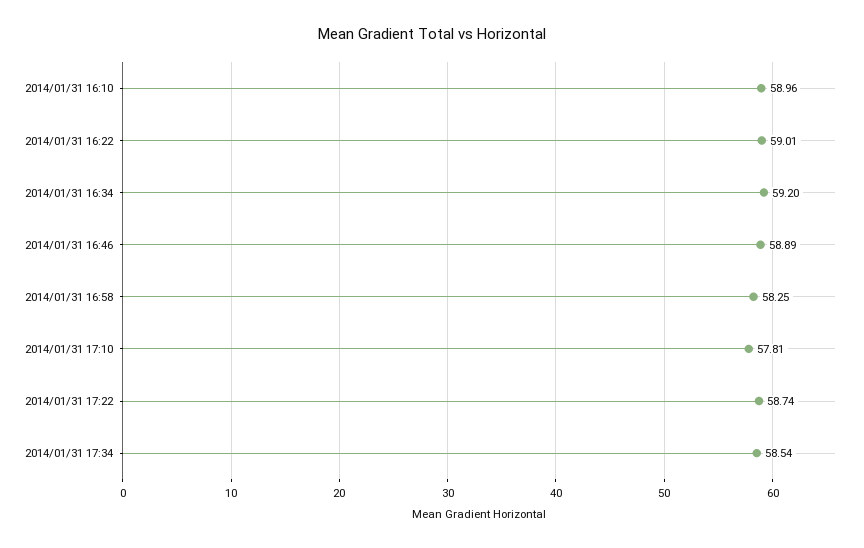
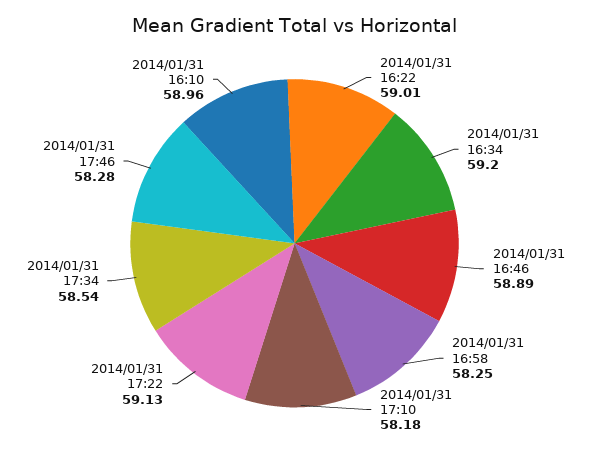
2014/01/31 17:10: 57.81 -> 58.18
2014/01/31 17:22: 58.74 -> 59.13
2014/01/31 17:46: none -> 58.28

